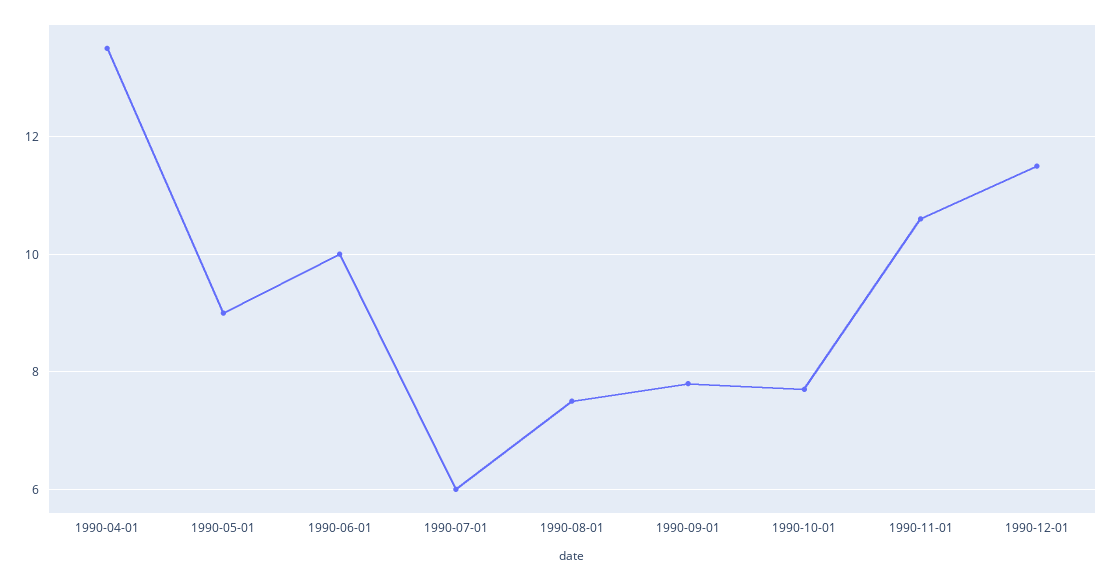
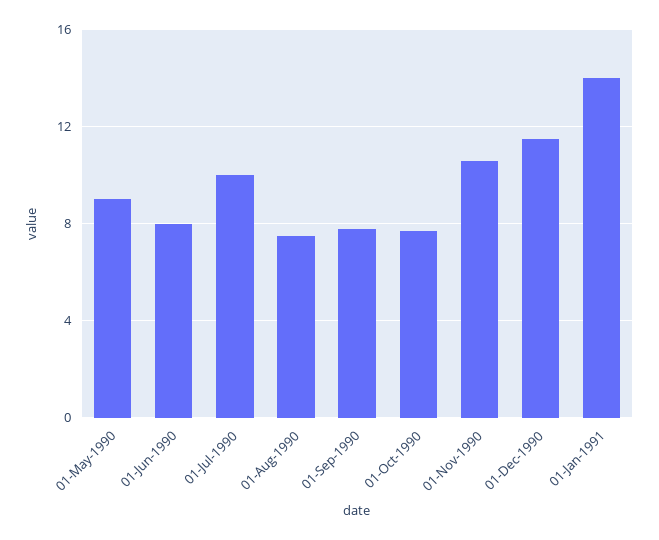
1990-04-01: 13.5 -> none
1990-06-01: 10 -> 8
1990-07-01: 6 -> 10
01-Jan-1991: none -> 14

